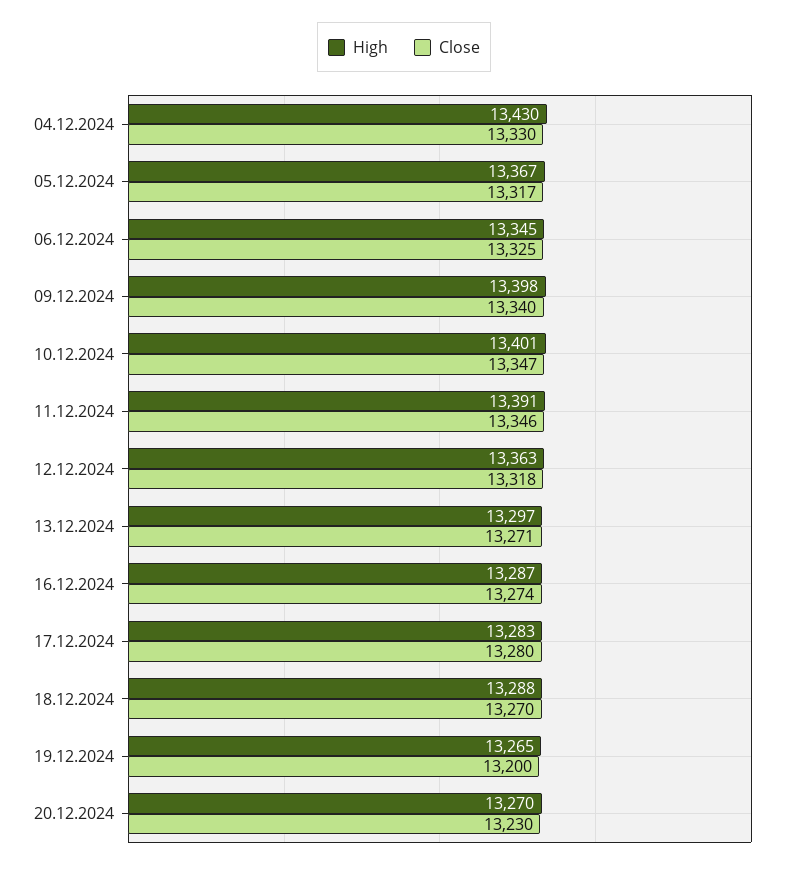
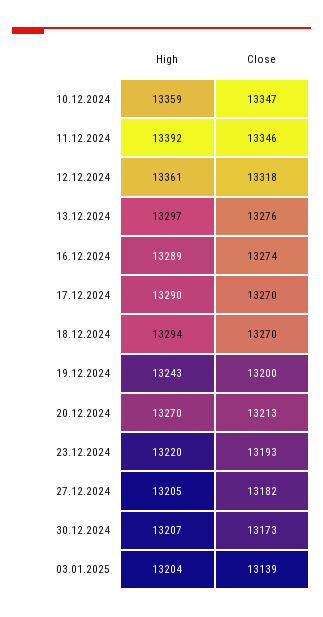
High, 04.12.2024: 13430 -> none
Close, 04.12.2024: 13330 -> none
High, 05.12.2024: 13367 -> none
Close, 05.12.2024: 13317 -> none
High, 06.12.2024: 13345 -> none
Close, 06.12.2024: 13325 -> none
High, 09.12.2024: 13398 -> none
Close, 09.12.2024: 13340 -> none
High, 10.12.2024: 13401 -> 13359
High, 11.12.2024: 13391 -> 13392
High, 12.12.2024: 13363 -> 13361
Close, 13.12.2024: 13271 -> 13276
High, 16.12.2024: 13287 -> 13289
High, 17.12.2024: 13283 -> 13290
Close, 17.12.2024: 13280 -> 13270
High, 18.12.2024: 13288 -> 13294
High, 19.12.2024: 13265 -> 13243
Close, 20.12.2024: 13230 -> 13213
High, 23.12.2024: none -> 13220
Close, 23.12.2024: none -> 13193
High, 27.12.2024: none -> 13205
Close, 27.12.2024: none -> 13182
High, 30.12.2024: none -> 13207
Close, 30.12.2024: none -> 13173
High, 03.01.2025: none -> 13204
Close, 03.01.2025: none -> 13139

